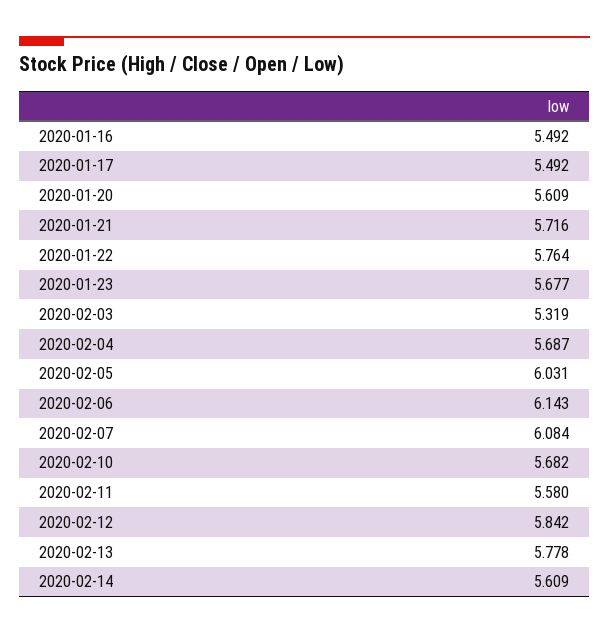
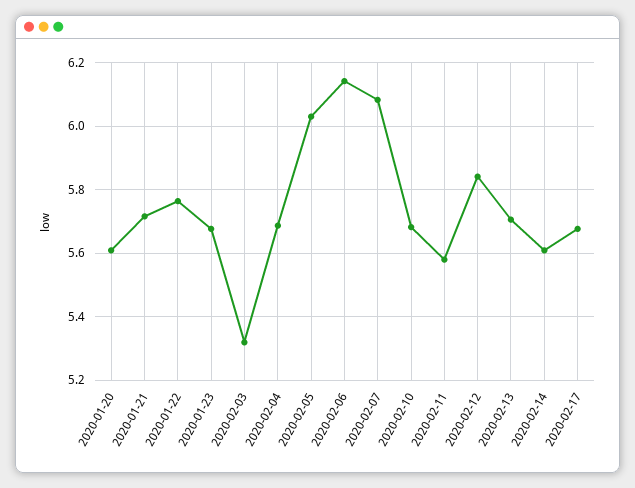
2020-01-16: 5.492 -> none
2020-01-17: 5.492 -> none
2020-02-13: 5.778 -> 5.7
2020-02-17: none -> 5.68

